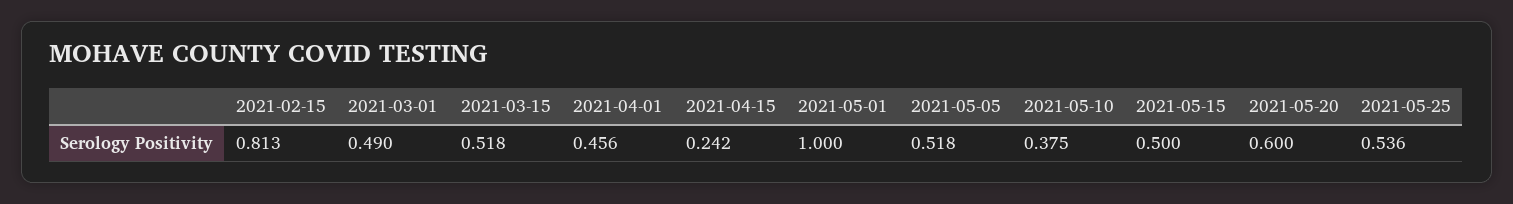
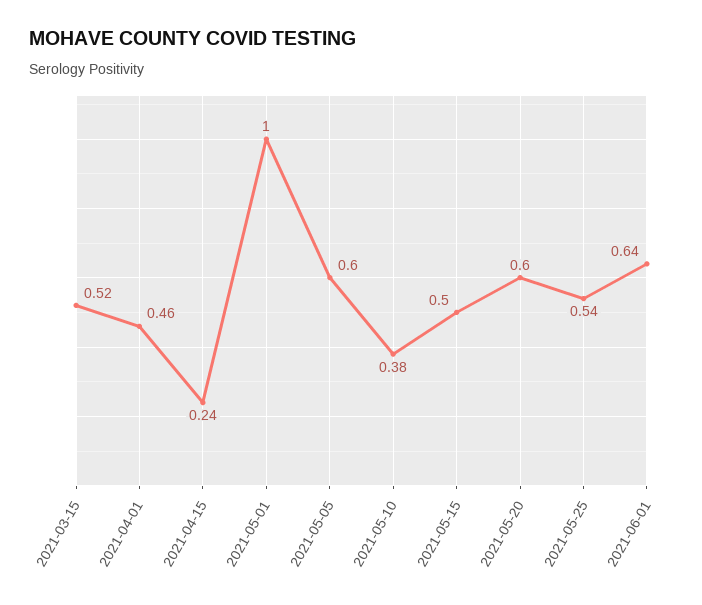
2021-02-15: 0.813 -> none
2021-03-01: 0.49 -> none
2021-05-05: 0.518 -> 0.6
2021-06-01: none -> 0.64

